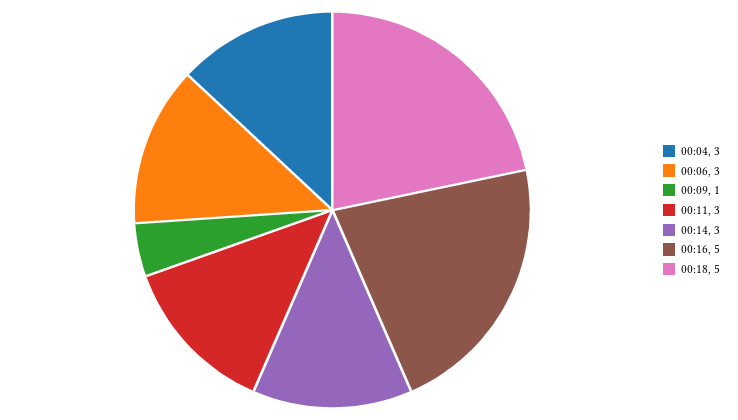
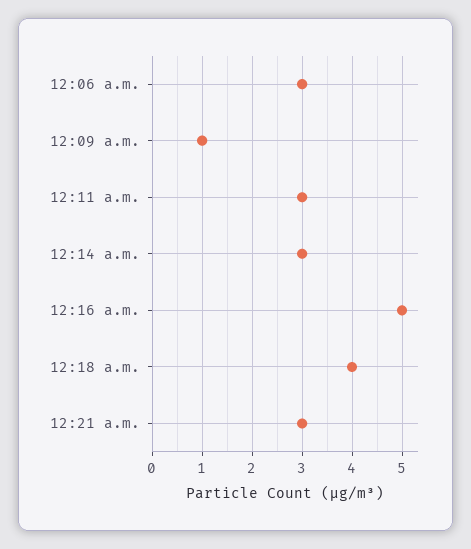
00:04: 3 -> none
00:18: 5 -> 4
12:21 a.m.: none -> 3

